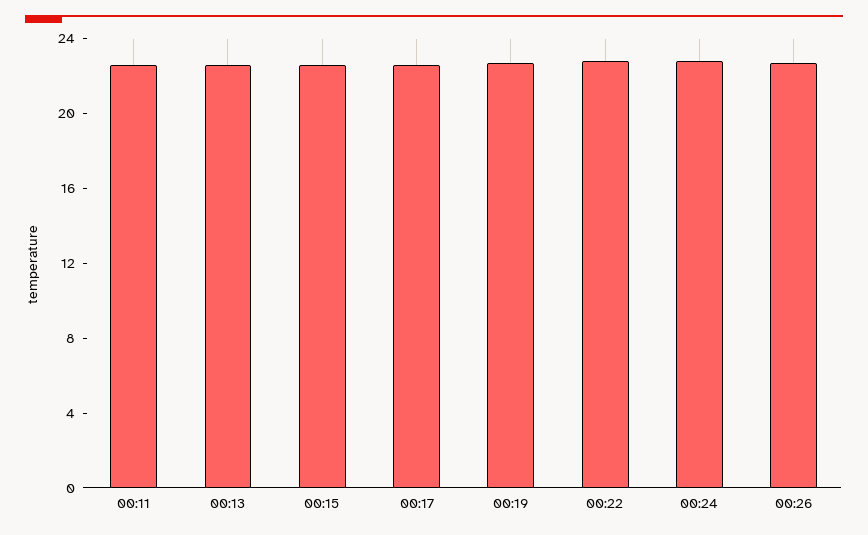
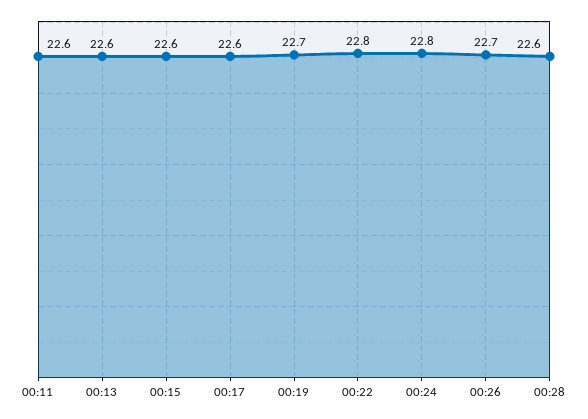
00:28: none -> 22.6

